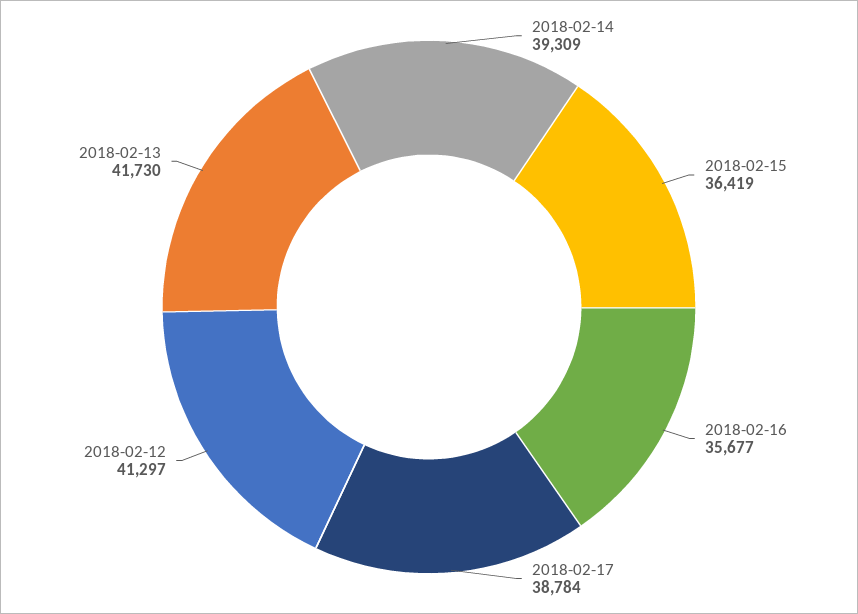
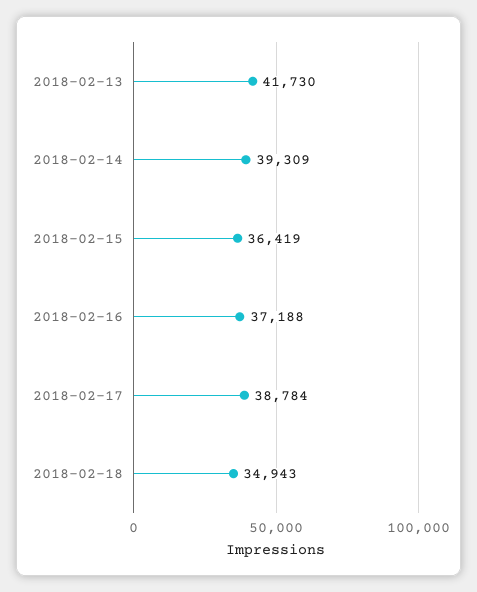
2018-02-16: 35677 -> 37188
2018-02-12: 41297 -> none
2018-02-18: none -> 34943

